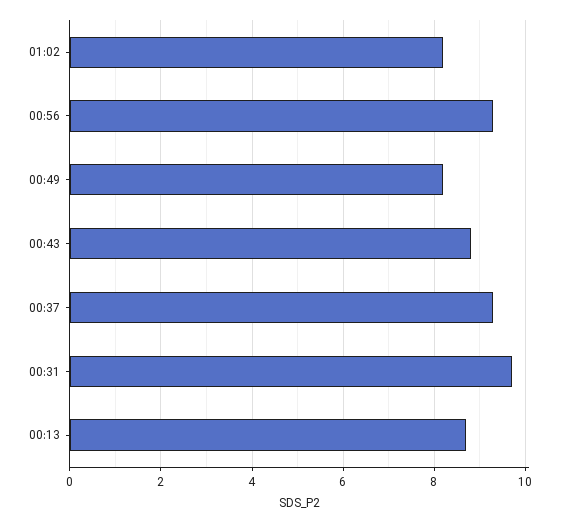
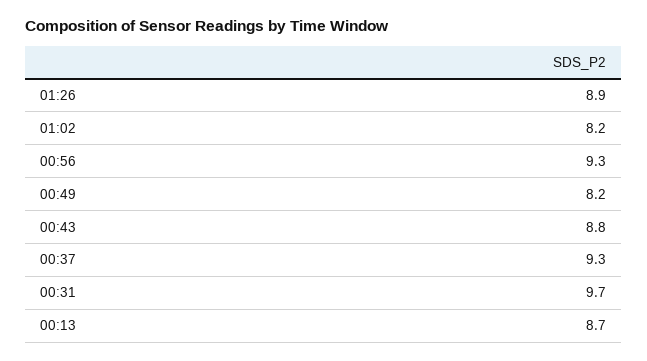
01:26: none -> 8.9

